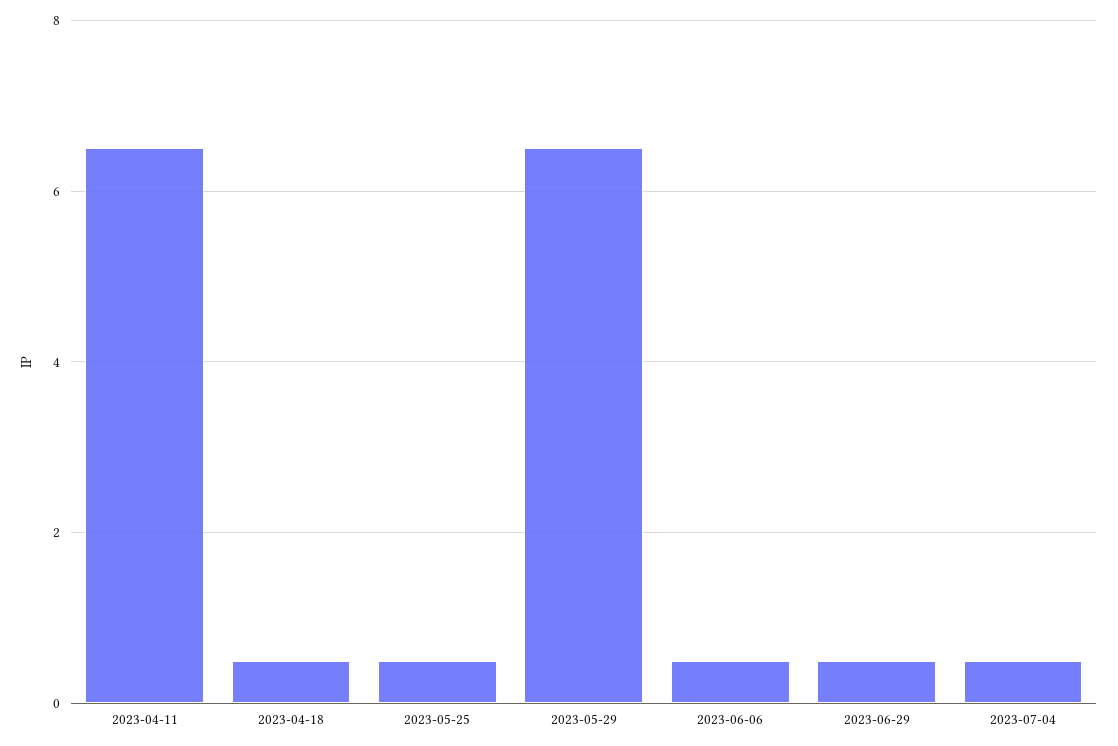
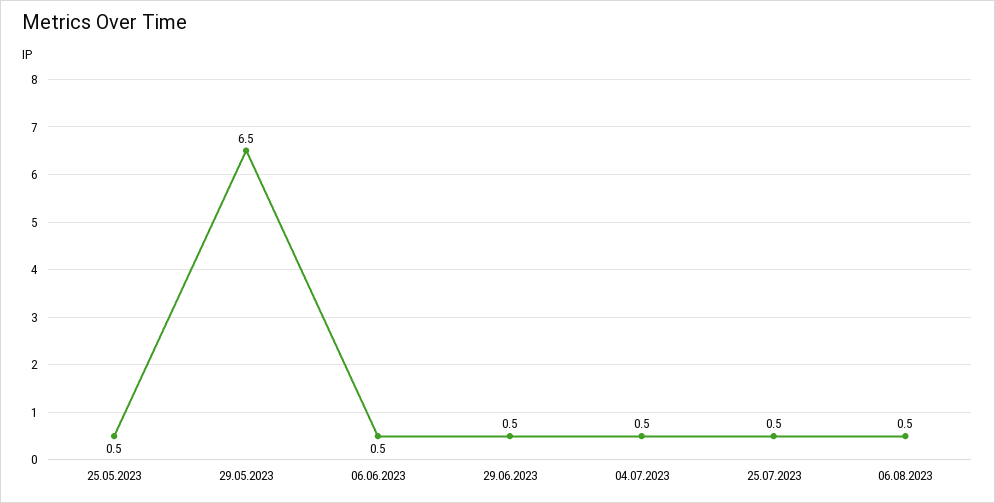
2023-04-11: 6.5 -> none
2023-04-18: 0.5 -> none
25.07.2023: none -> 0.5
06.08.2023: none -> 0.5

